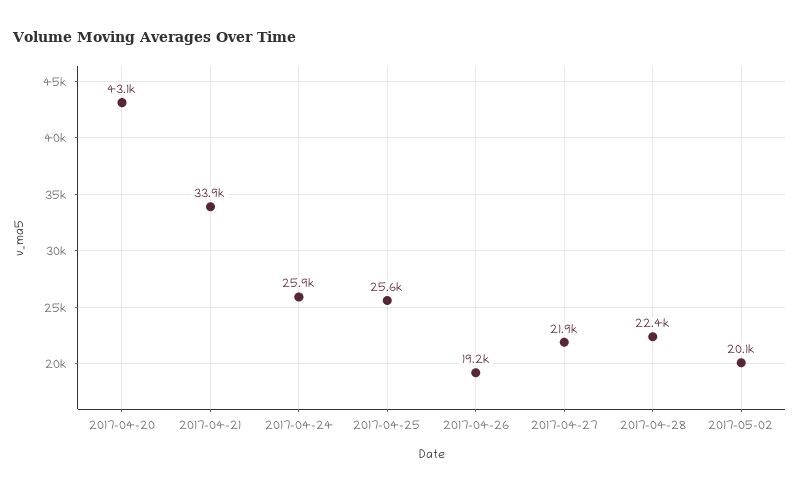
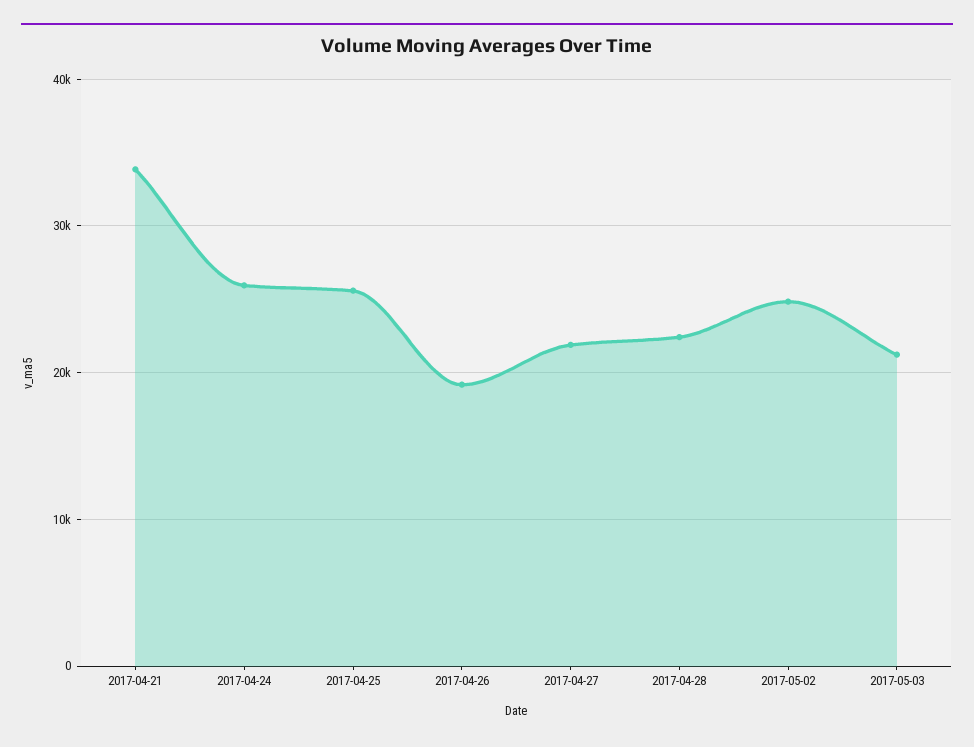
2017-04-20: 43100 -> none
2017-05-02: 20100 -> 25000
2017-05-03: none -> 21000

